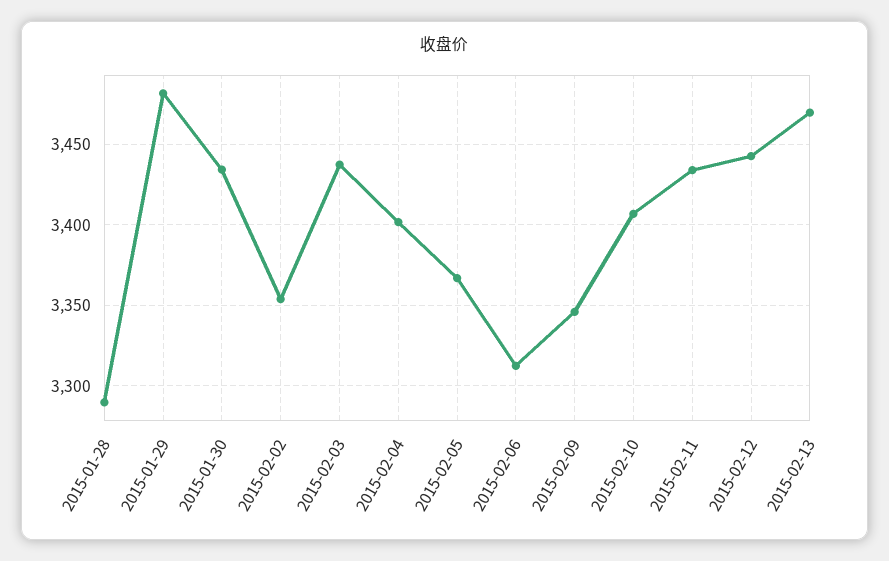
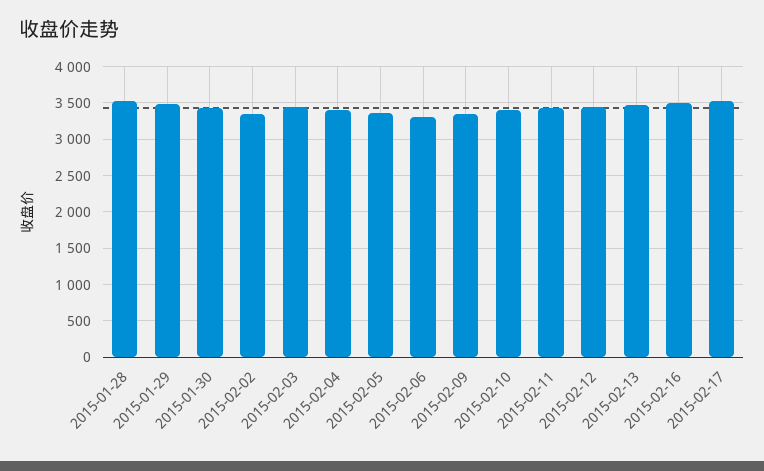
2015-01-28: 3290 -> 3500
2015-02-16: none -> 3500
2015-02-17: none -> 3500

